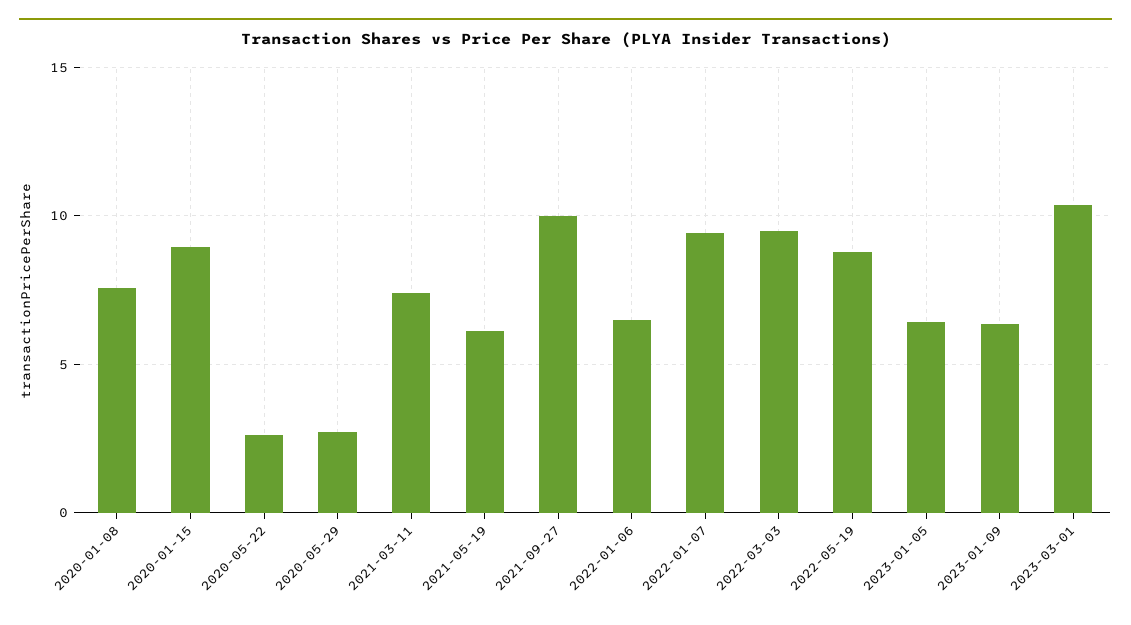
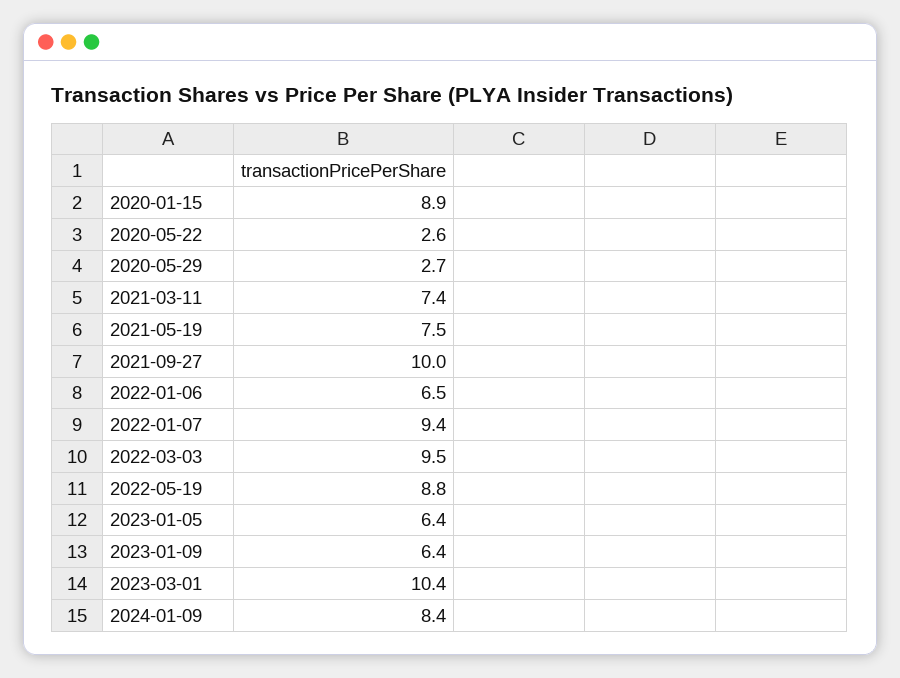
2020-01-08: 7.5 -> none
2021-05-19: 6 -> 7.5
2024-01-09: none -> 8.4

